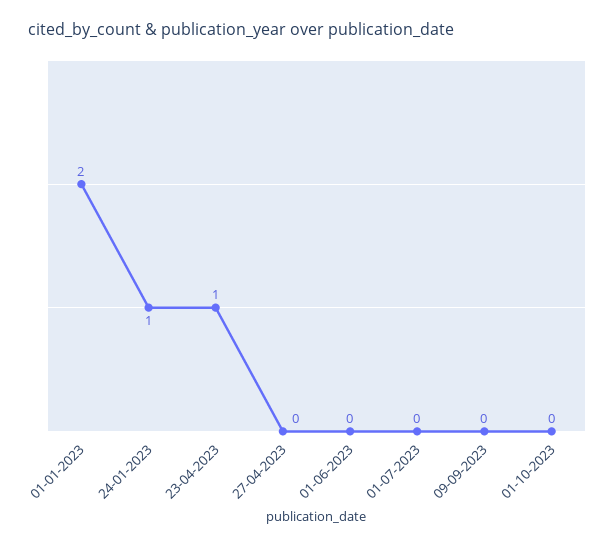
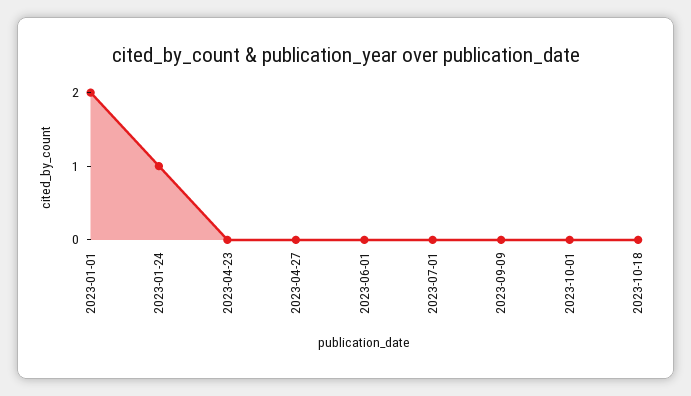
23-04-2023: 1 -> 0
2023-10-18: none -> 0

